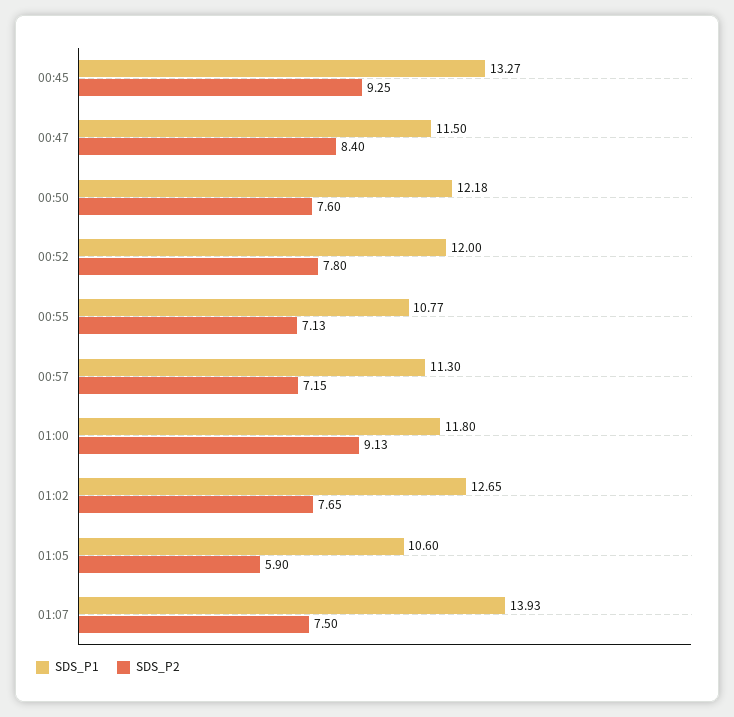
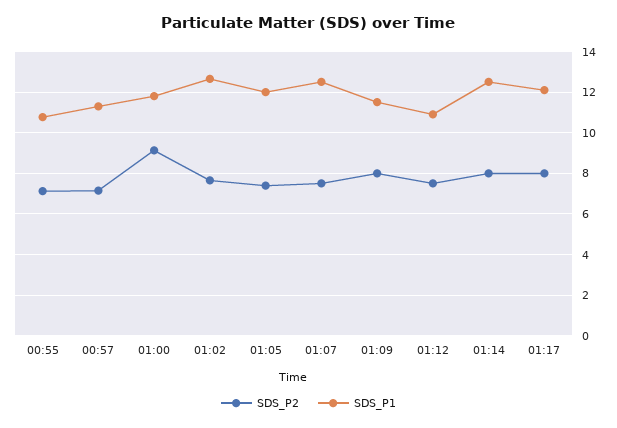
SDS_P1, 00:45: 13.27 -> none
SDS_P2, 00:45: 9.25 -> none
SDS_P1, 00:47: 11.5 -> none
SDS_P2, 00:47: 8.4 -> none
SDS_P1, 00:50: 12.18 -> none
SDS_P2, 00:50: 7.6 -> none
SDS_P1, 00:52: 12 -> none
SDS_P2, 00:52: 7.8 -> none
SDS_P1, 01:05: 10.6 -> 12
SDS_P2, 01:05: 5.9 -> 7.5
SDS_P1, 01:07: 13.93 -> 12.5
SDS_P2, 01:09: none -> 8
SDS_P1, 01:09: none -> 11.5
SDS_P2, 01:12: none -> 7.5
SDS_P1, 01:12: none -> 11
SDS_P2, 01:14: none -> 8
SDS_P1, 01:14: none -> 12.5
SDS_P2, 01:17: none -> 8
SDS_P1, 01:17: none -> 12

